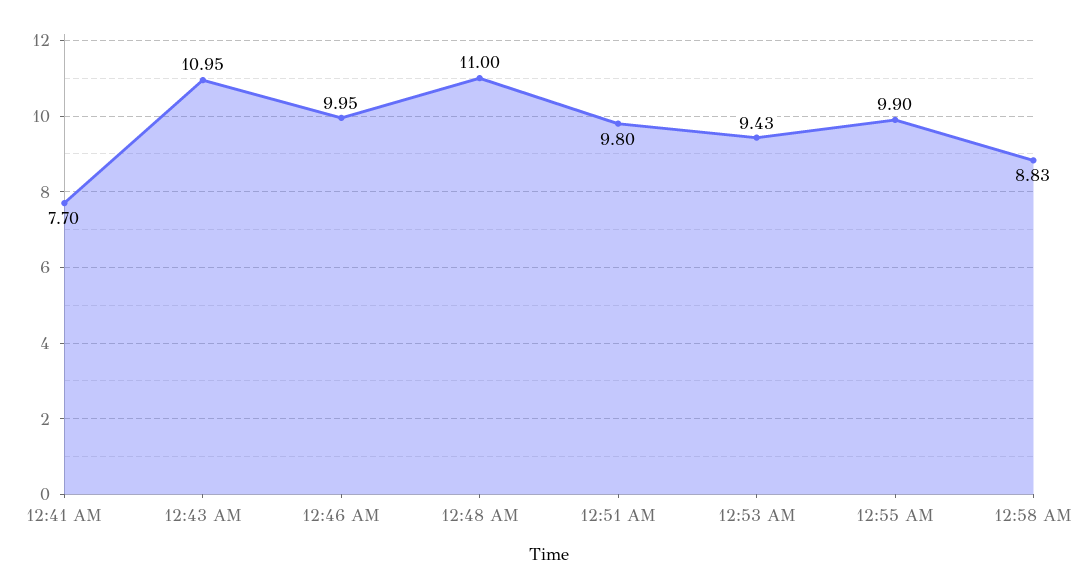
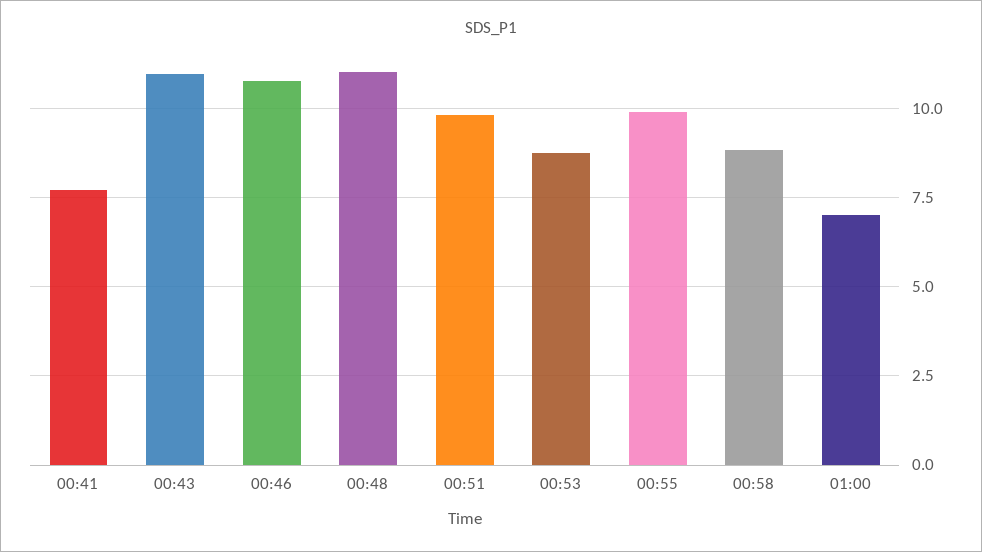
12:46 AM: 9.95 -> 10.75
12:53 AM: 9.43 -> 8.75
01:00: none -> 7

